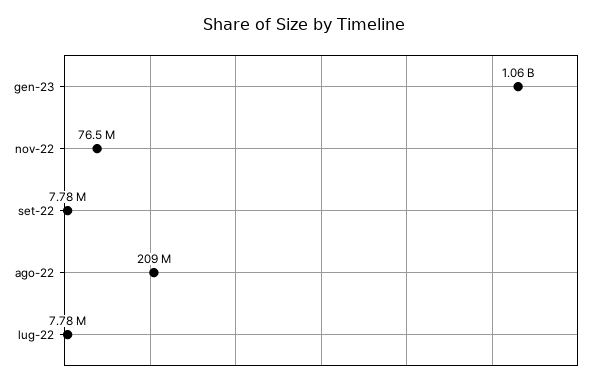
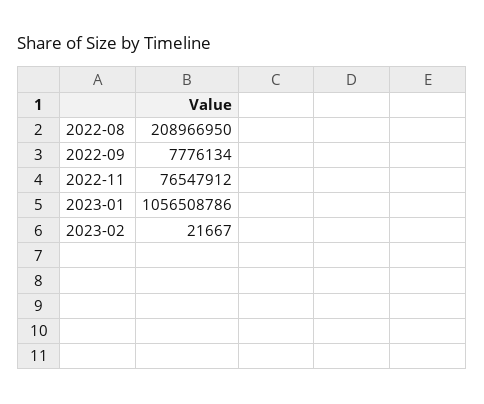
lug-22: 7780000 -> none
2023-02: none -> 21667

